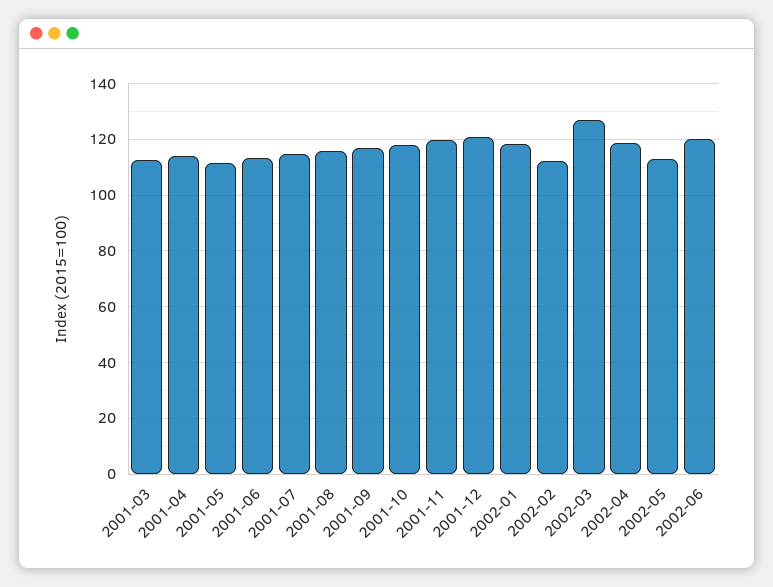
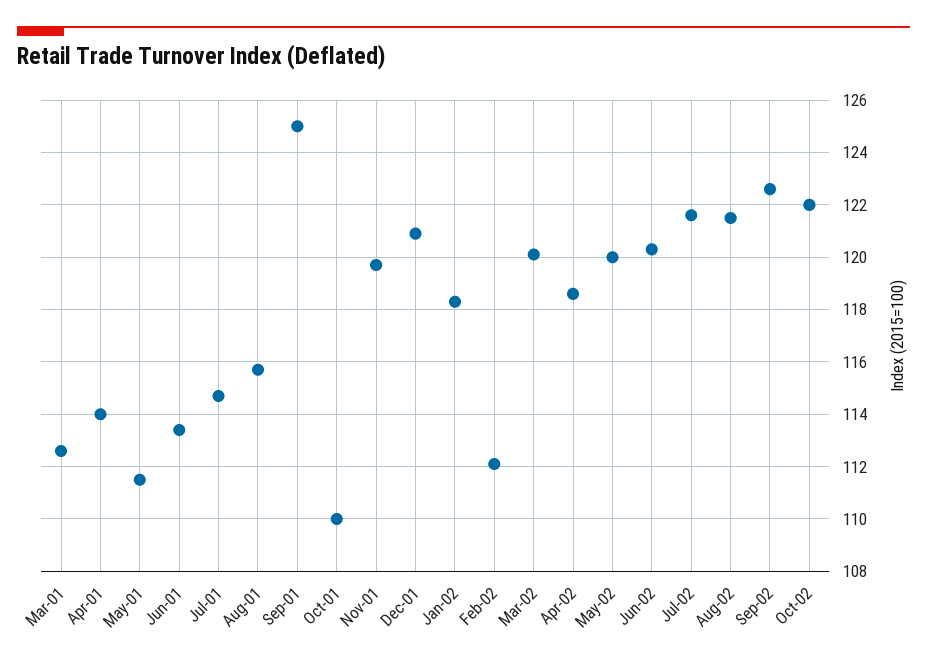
2001-09: 117.5 -> 125
2001-10: 117.5 -> 110
2002-03: 127.5 -> 120
2002-05: 112.5 -> 120
Jul-02: none -> 121.5
Aug-02: none -> 121.5
Sep-02: none -> 122.5
Oct-02: none -> 122

